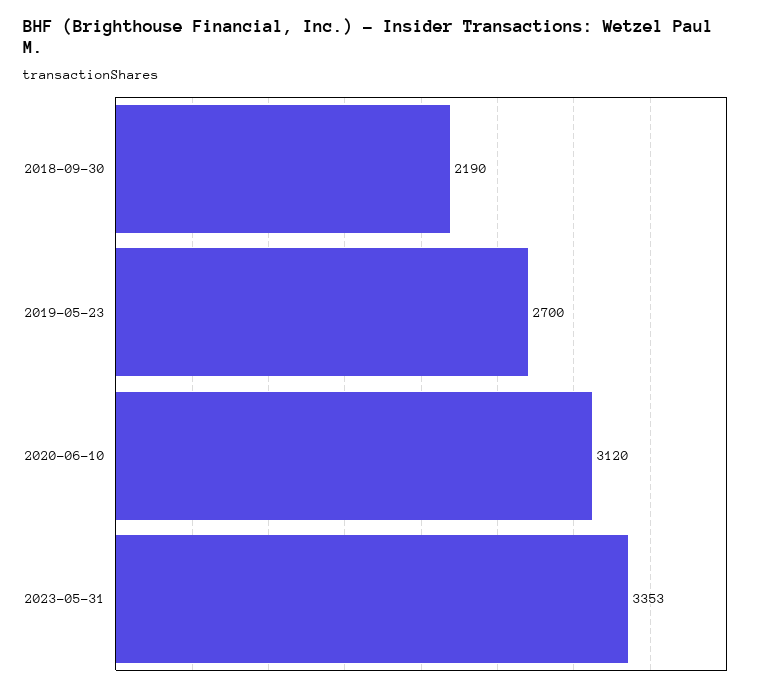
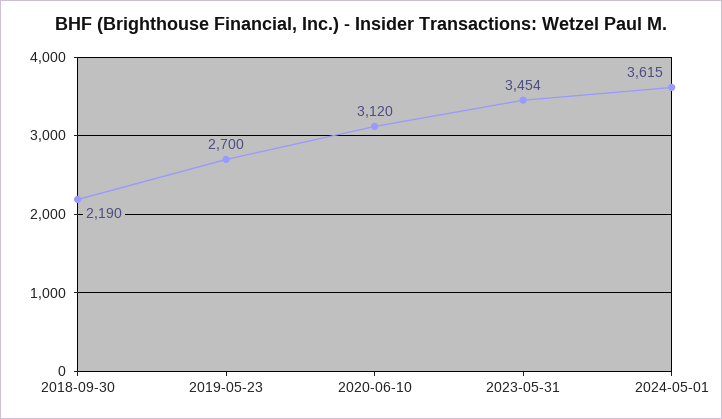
2023-05-31: 3353 -> 3454
2024-05-01: none -> 3615

